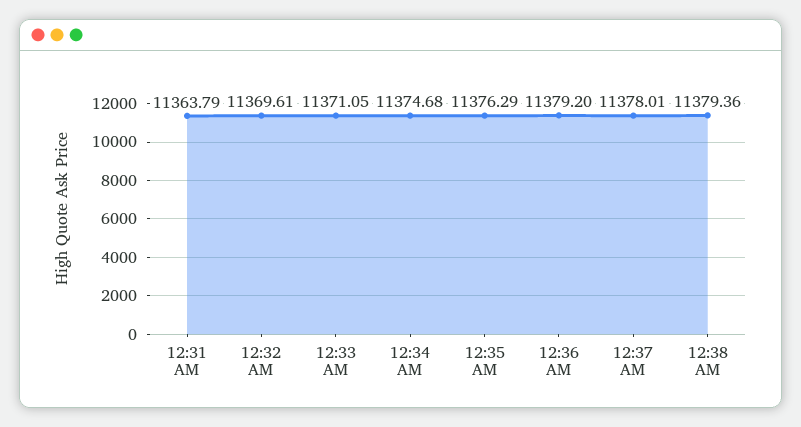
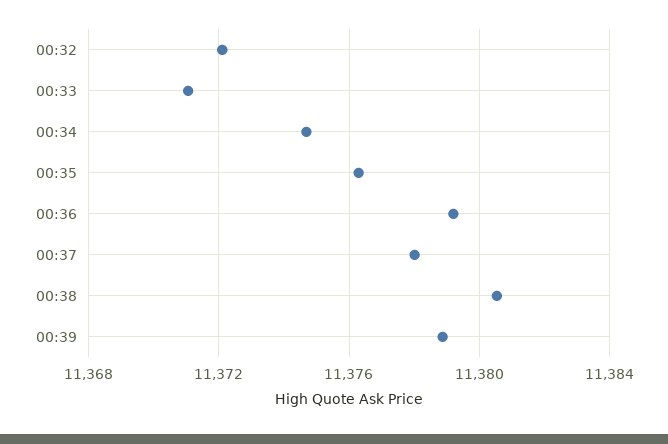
12:31 AM: 11363.79 -> none
12:32 AM: 11369.61 -> 11372
12:38 AM: 11379.36 -> 11380.5
00:39: none -> 11379

